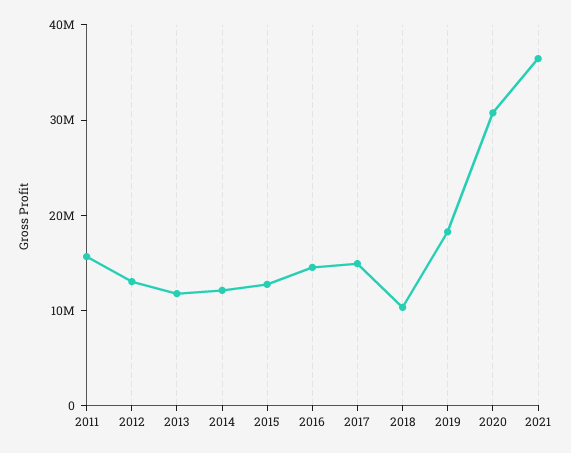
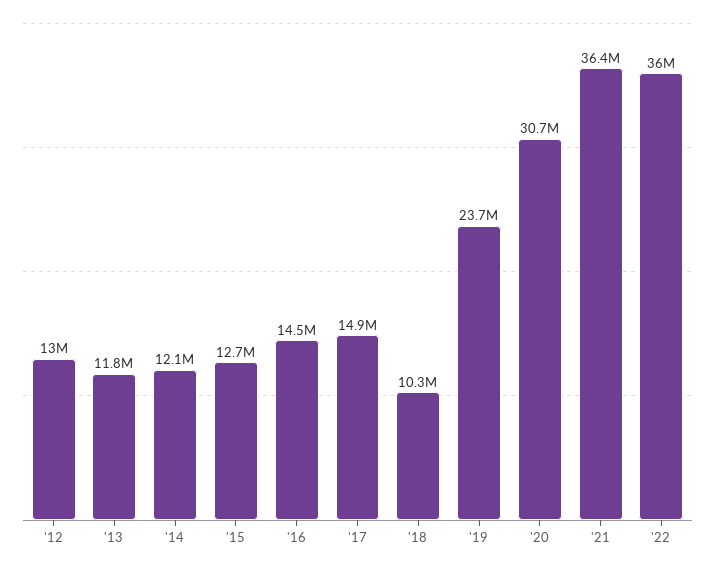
2011: 16000000 -> none
2019: 18000000 -> 23700000
'22: none -> 36000000

